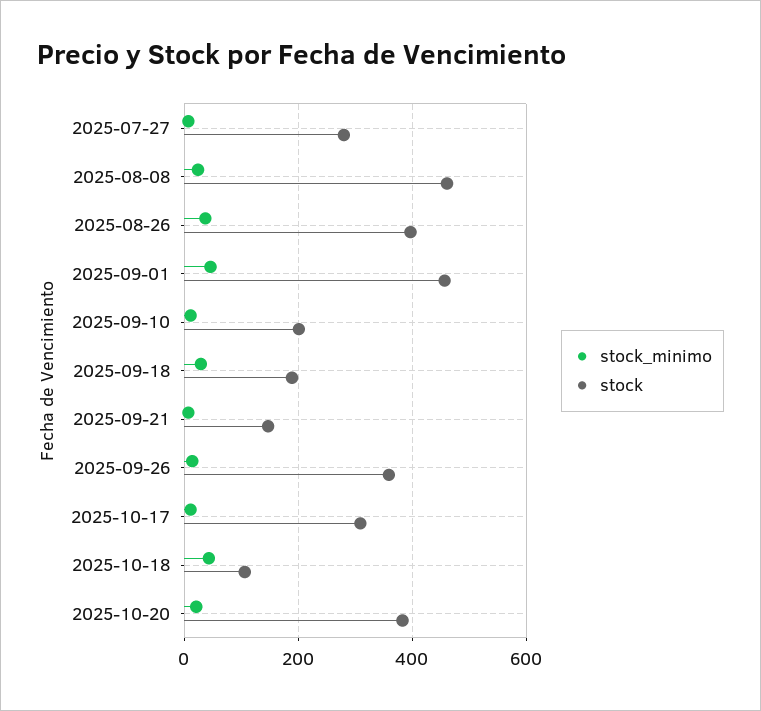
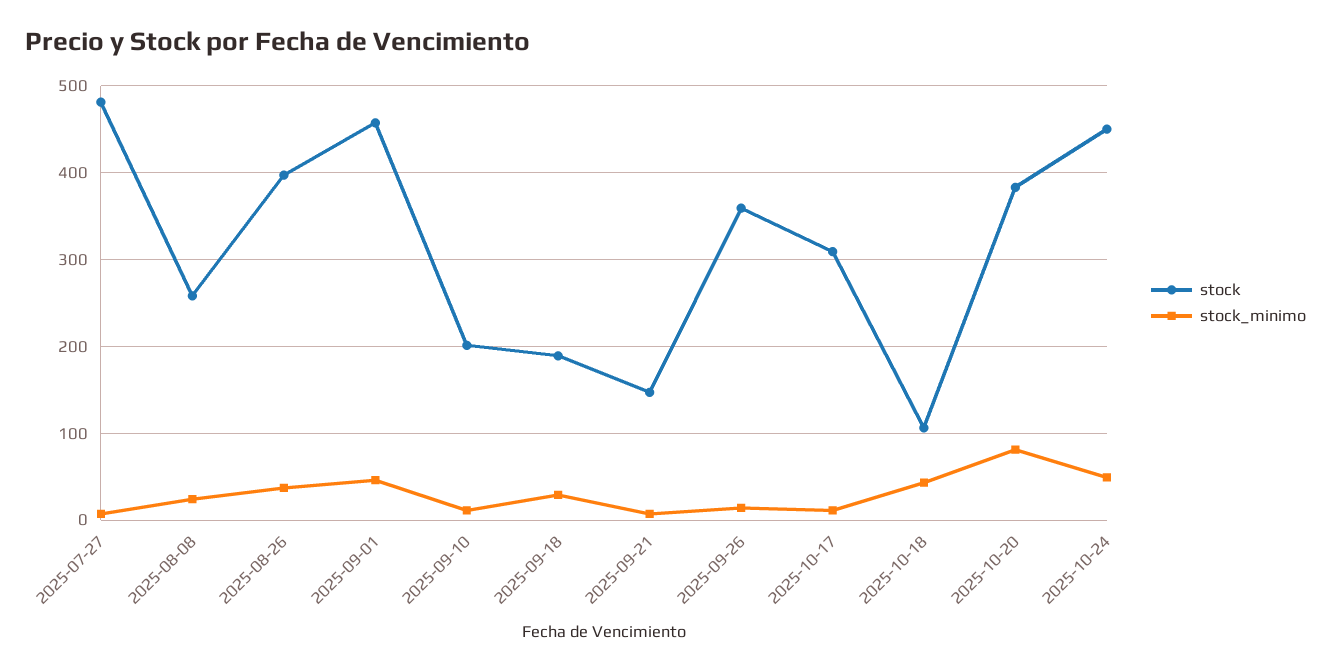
stock, 2025-07-27: 280 -> 480
stock, 2025-08-08: 460 -> 260
stock_minimo, 2025-10-20: 20 -> 80
stock, 2025-10-24: none -> 450
stock_minimo, 2025-10-24: none -> 50

